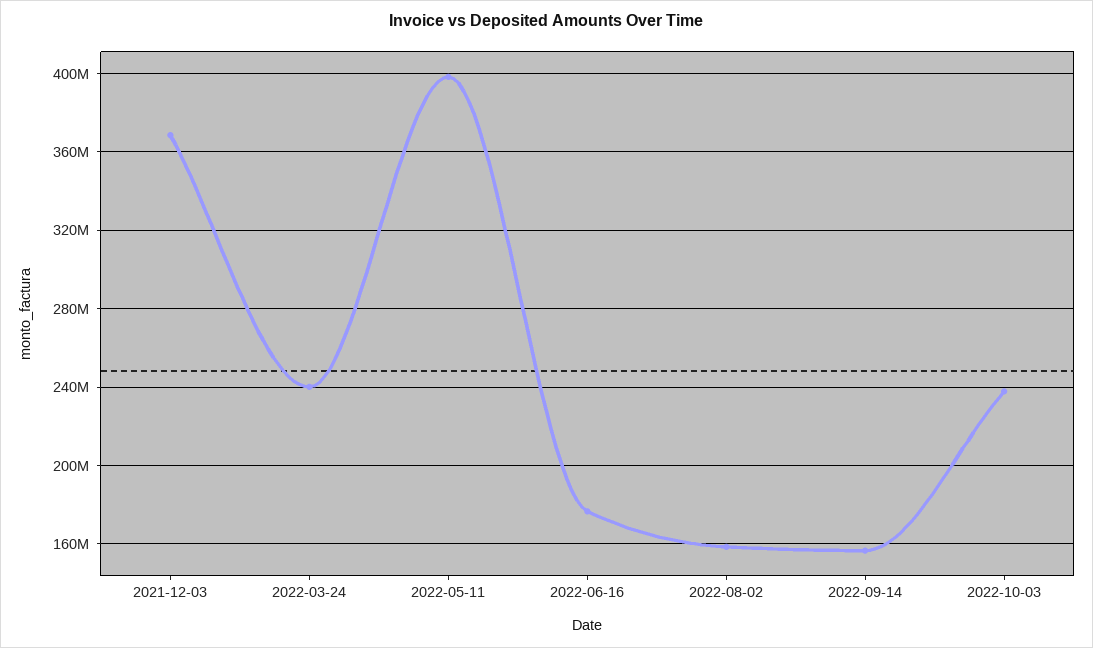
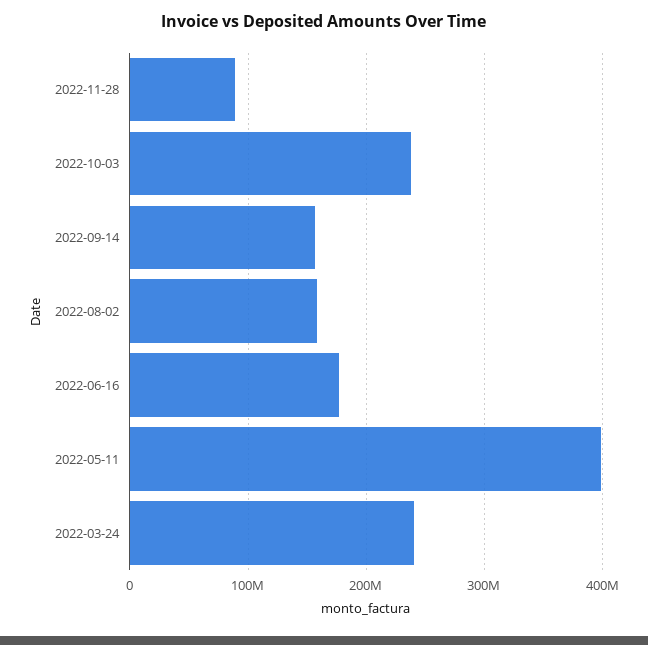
2021-12-03: 370000000 -> none
2022-11-28: none -> 90000000

